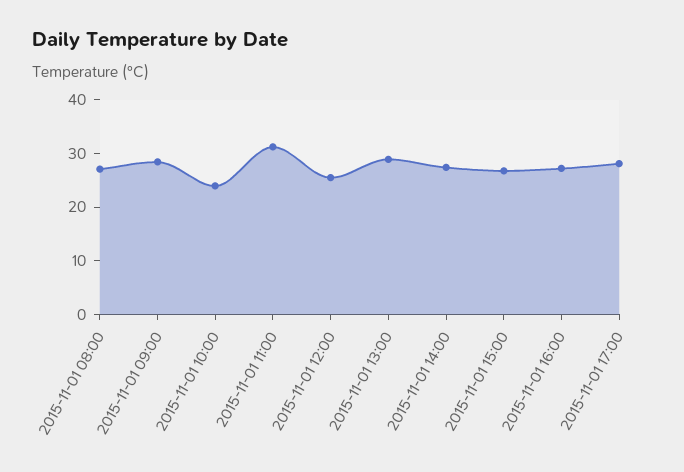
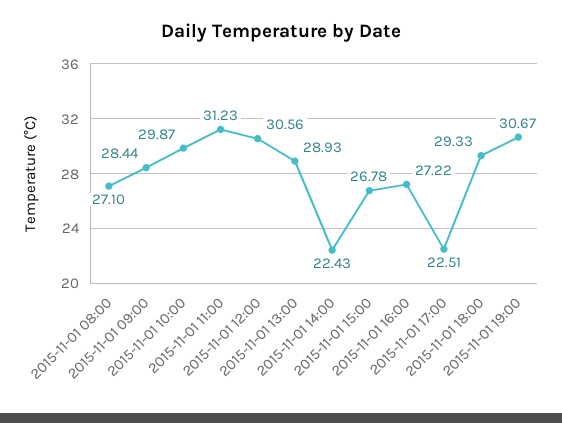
2015-11-01 10:00: 24 -> 29.87
2015-11-01 12:00: 26 -> 30.56
2015-11-01 14:00: 28 -> 22.43
2015-11-01 17:00: 28 -> 22.51
2015-11-01 18:00: none -> 29.33
2015-11-01 19:00: none -> 30.67

